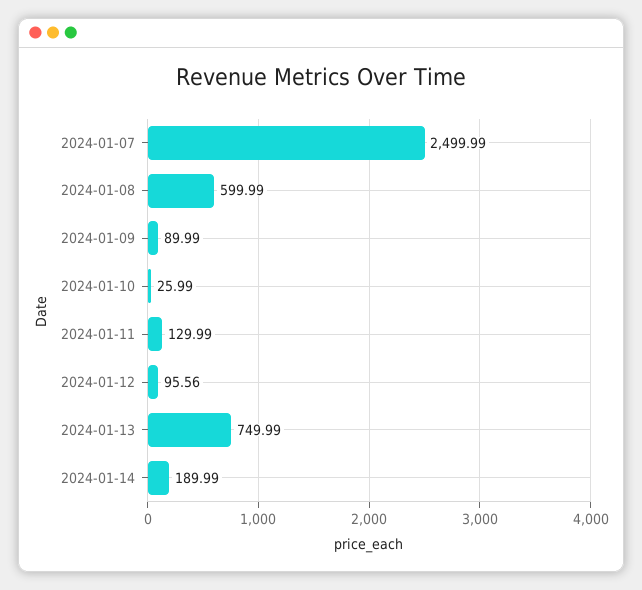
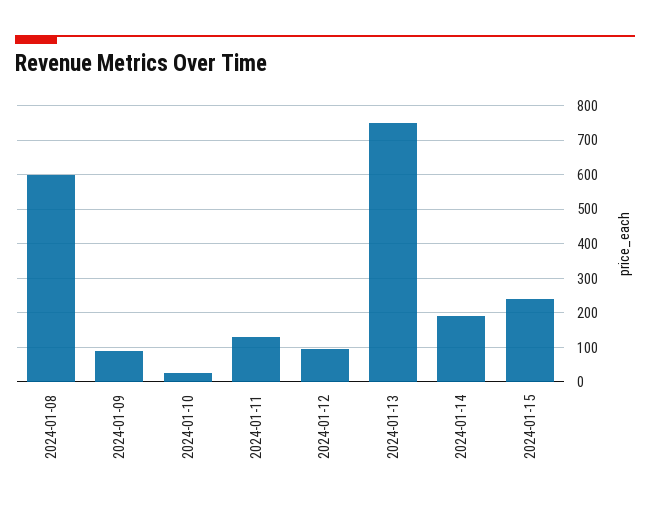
2024-01-07: 2499.99 -> none
2024-01-15: none -> 240

